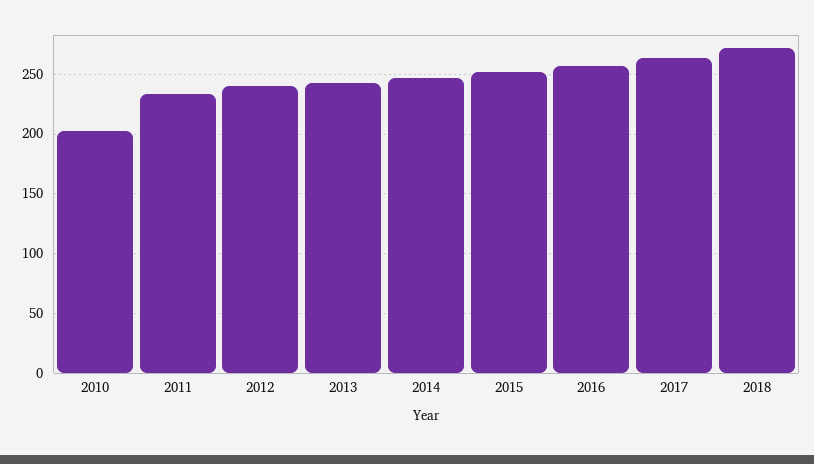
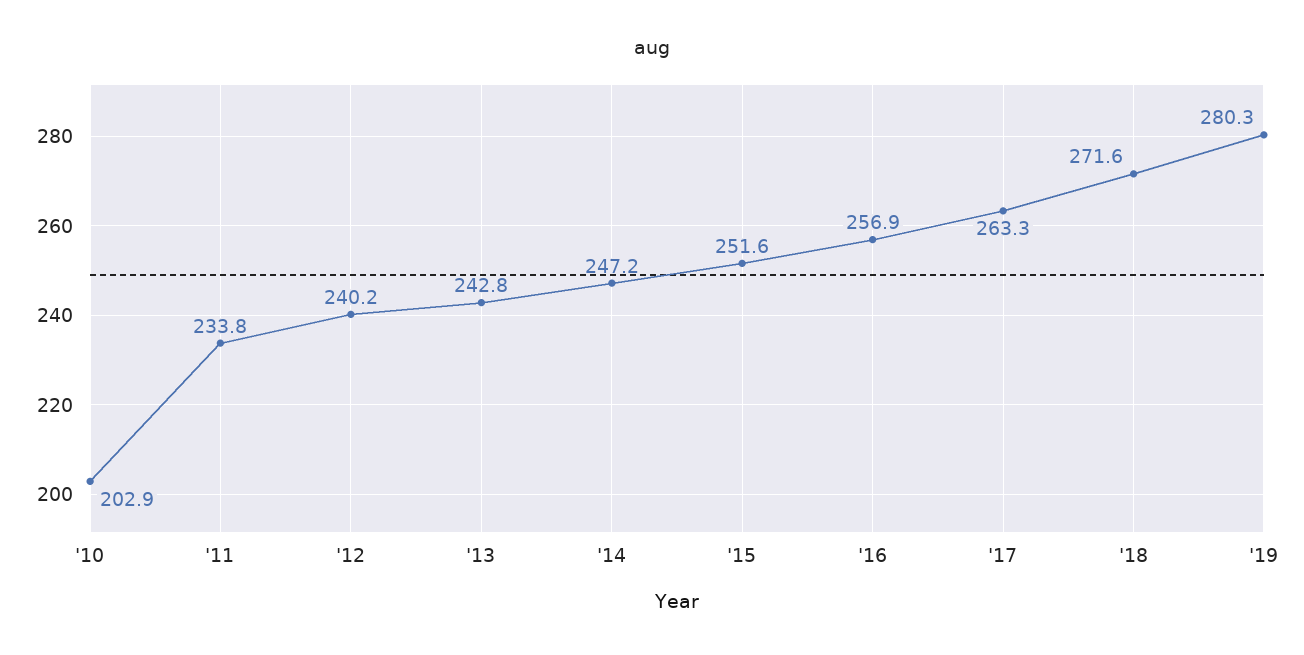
'19: none -> 280.3

